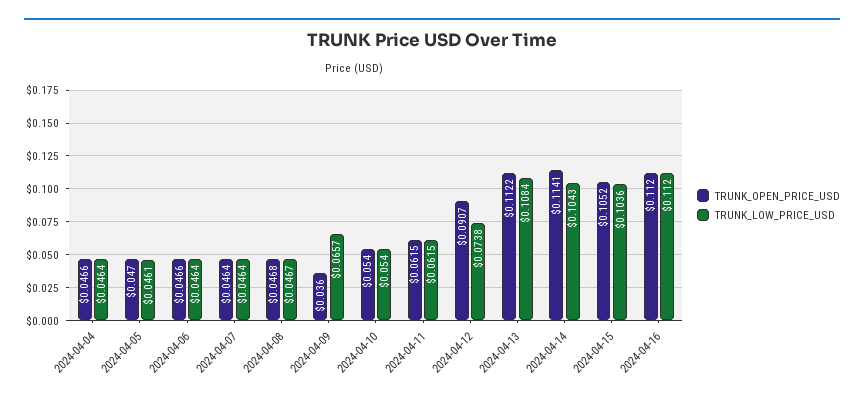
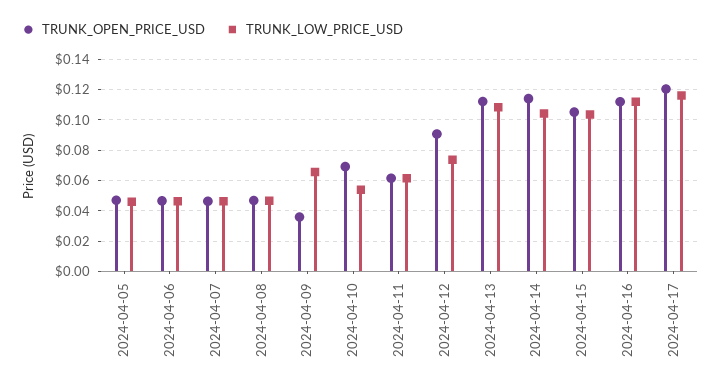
TRUNK_OPEN_PRICE_USD, 2024-04-04: 0.0466 -> none
TRUNK_LOW_PRICE_USD, 2024-04-04: 0.0464 -> none
TRUNK_OPEN_PRICE_USD, 2024-04-10: 0.054 -> 0.07
TRUNK_OPEN_PRICE_USD, 2024-04-17: none -> 0.12
TRUNK_LOW_PRICE_USD, 2024-04-17: none -> 0.115

